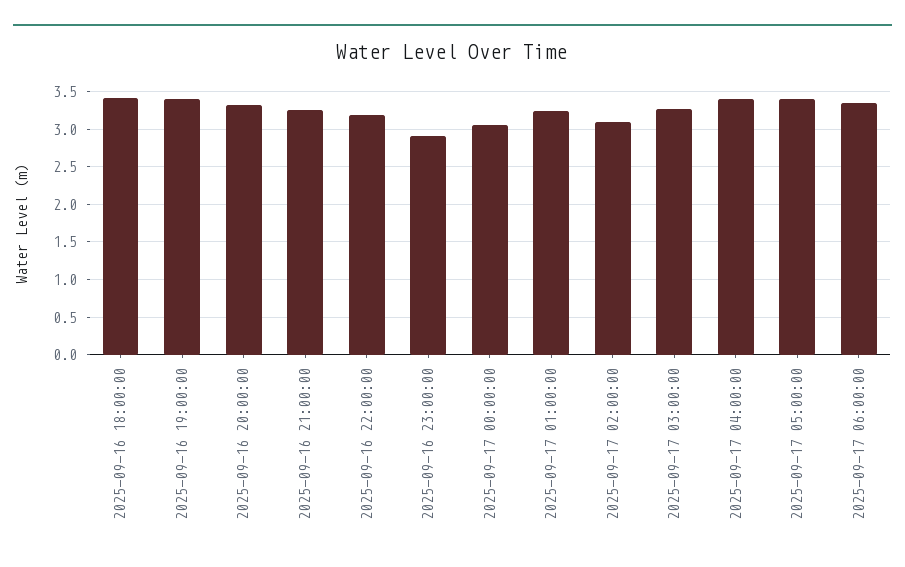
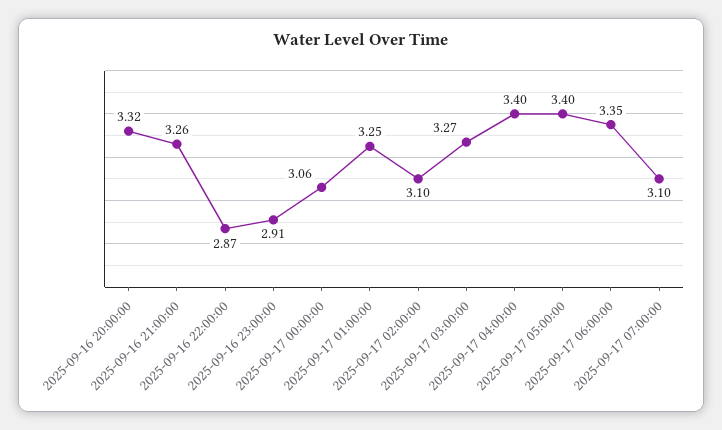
2025-09-16 18:00:00: 3.4 -> none
2025-09-16 19:00:00: 3.4 -> none
2025-09-16 22:00:00: 3.2 -> 2.87
2025-09-17 07:00:00: none -> 3.1

